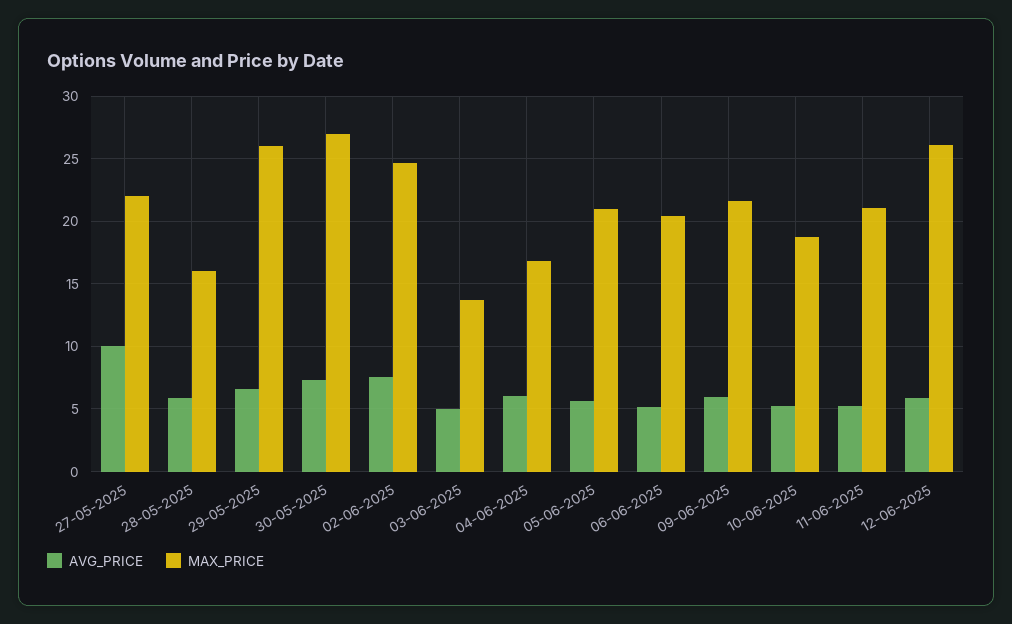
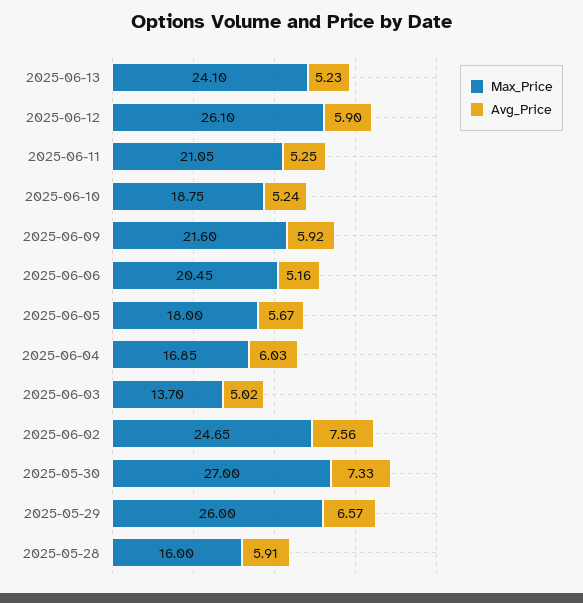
AVG_PRICE, 27-05-2025: 10 -> none
MAX_PRICE, 27-05-2025: 22 -> none
MAX_PRICE, 05-06-2025: 21 -> 18
MAX_PRICE, 2025-06-13: none -> 24.1
AVG_PRICE, 2025-06-13: none -> 5.23

